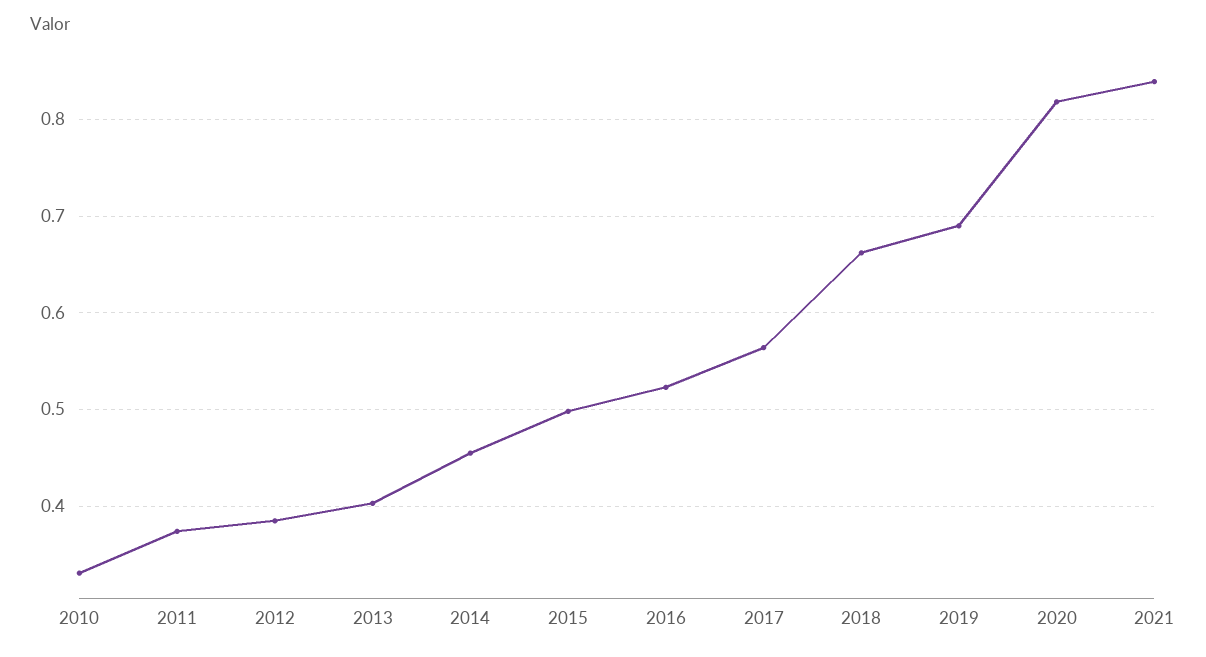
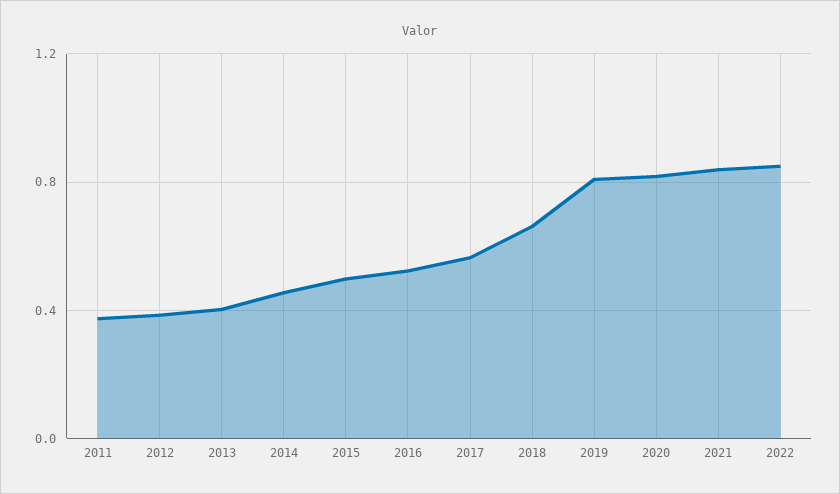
2010: 0.33 -> none
2019: 0.69 -> 0.8
2022: none -> 0.85

